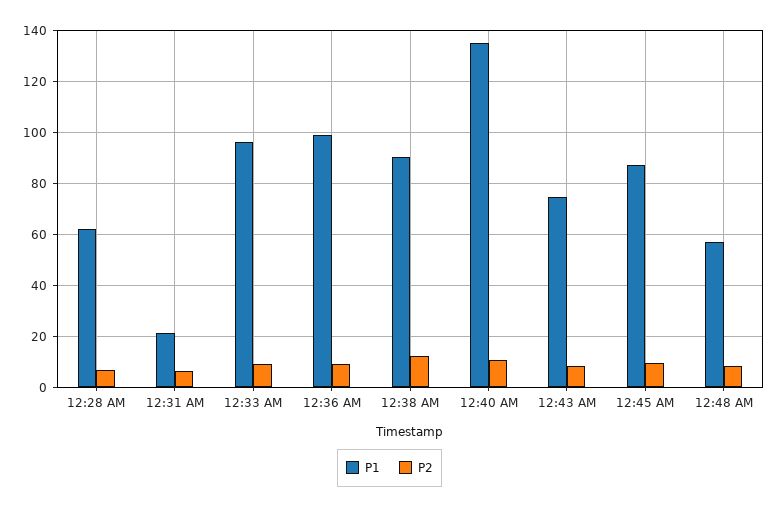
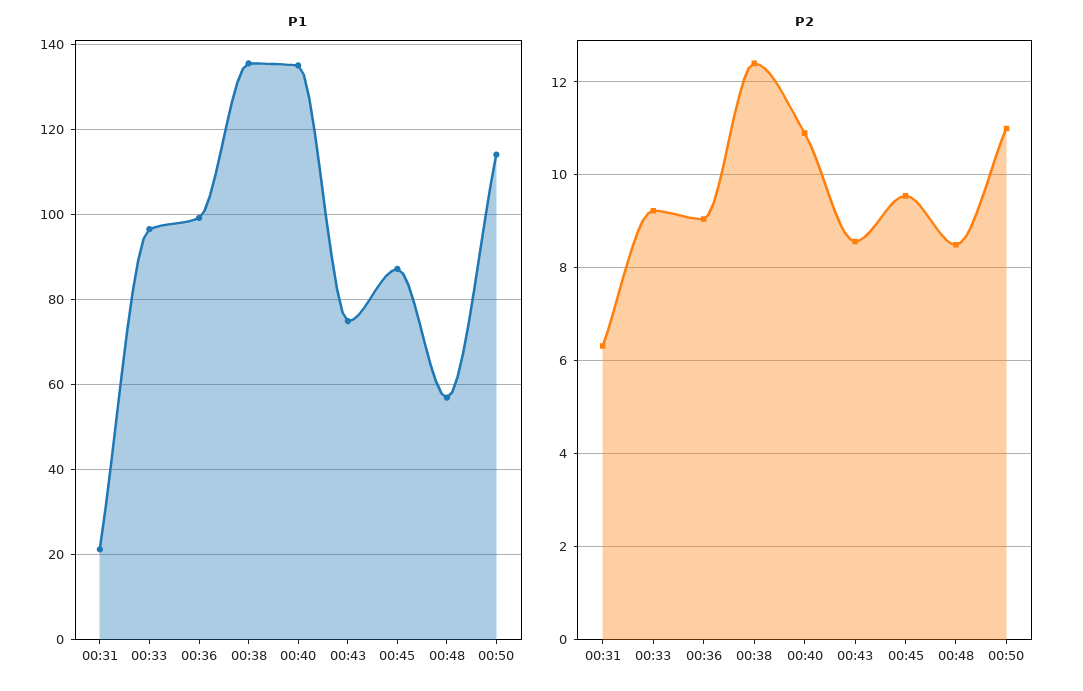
P1, 12:28 AM: 62.5 -> none
P2, 12:28 AM: 7.5 -> none
P1, 12:38 AM: 90 -> 136
P1, 00:50: none -> 114
P2, 00:50: none -> 11

